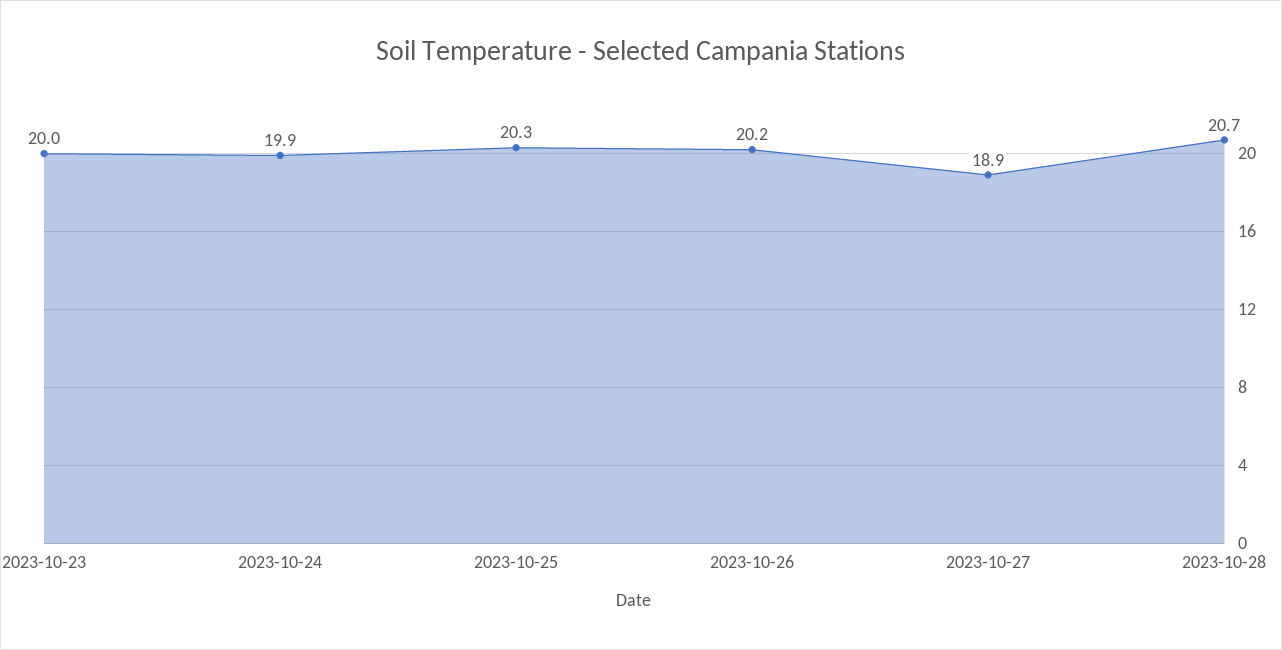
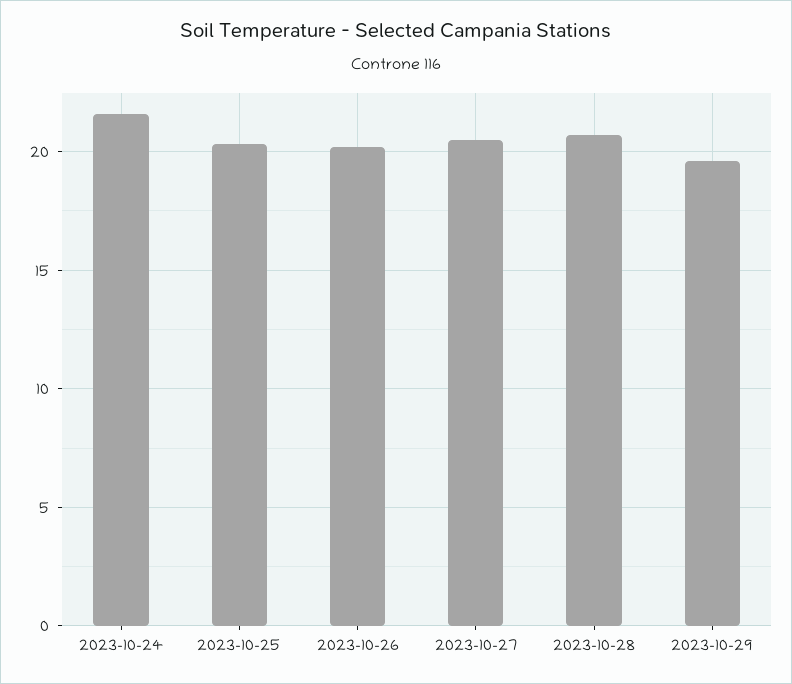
2023-10-23: 20 -> none
2023-10-24: 19.9 -> 21.5
2023-10-27: 18.9 -> 20.5
2023-10-29: none -> 19.5

